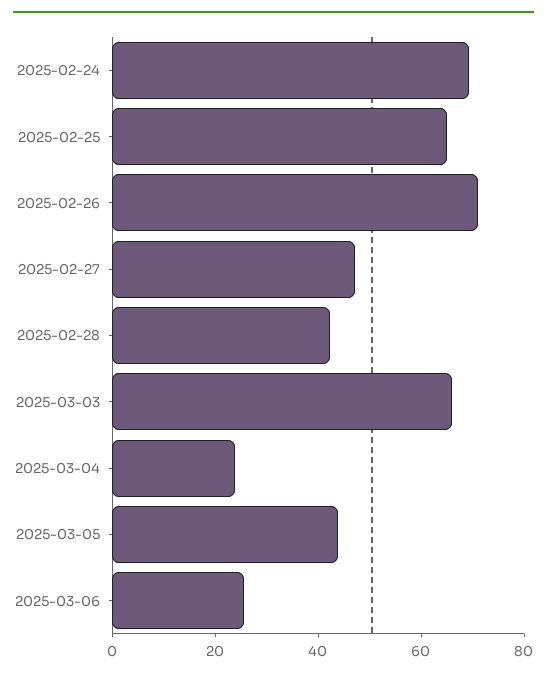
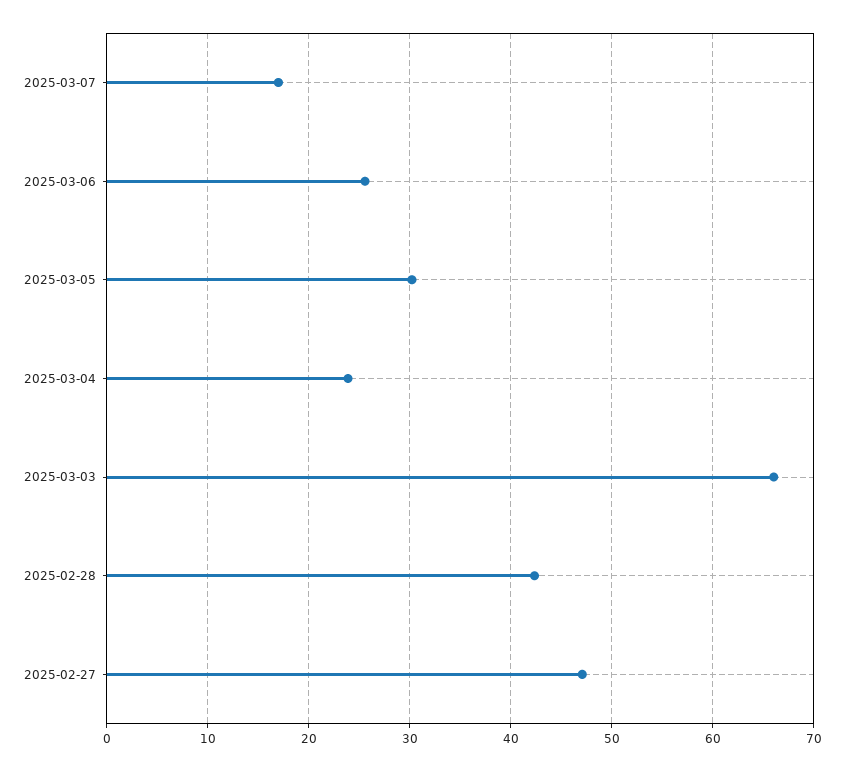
2025-02-24: 70 -> none
2025-02-25: 65 -> none
2025-02-26: 70 -> none
2025-03-05: 45 -> 30
2025-03-07: none -> 17

